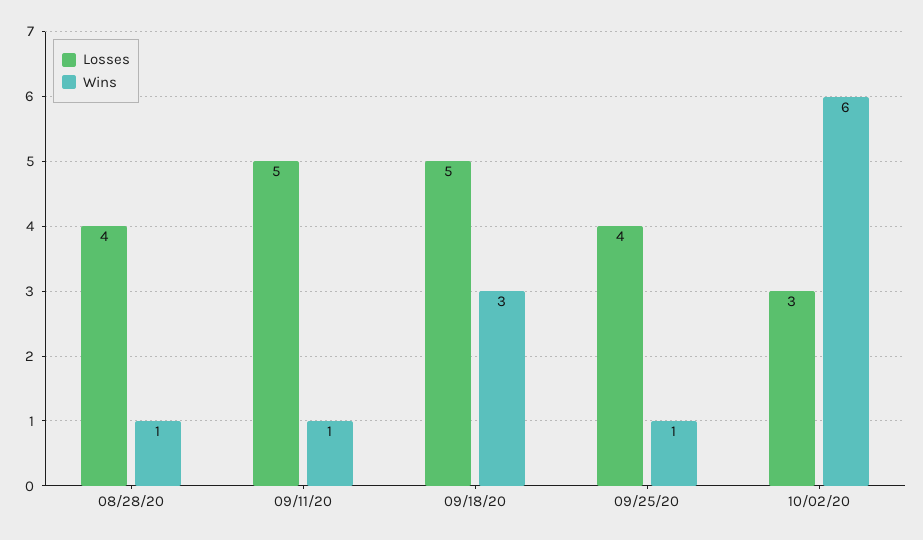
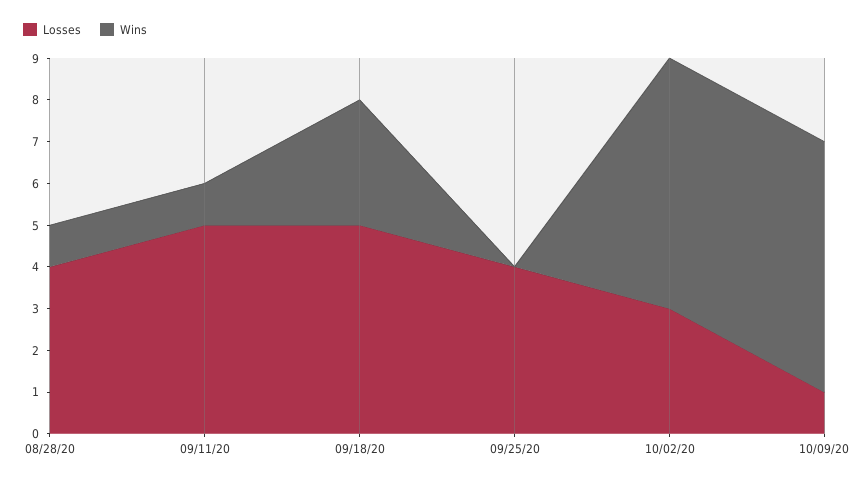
Wins, 09/25/20: 1 -> 0
Losses, 10/09/20: none -> 1
Wins, 10/09/20: none -> 6

